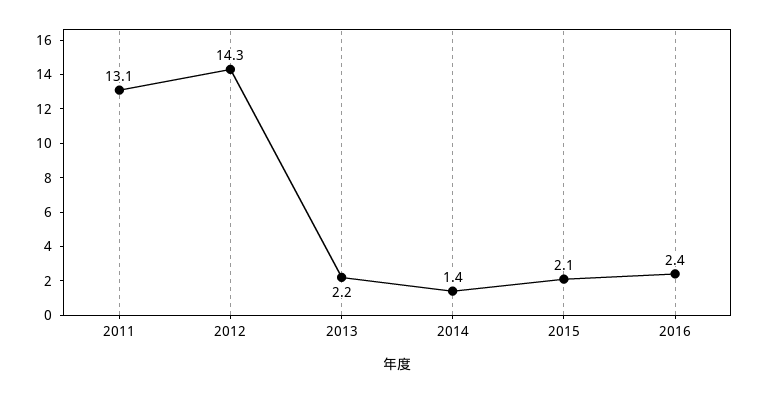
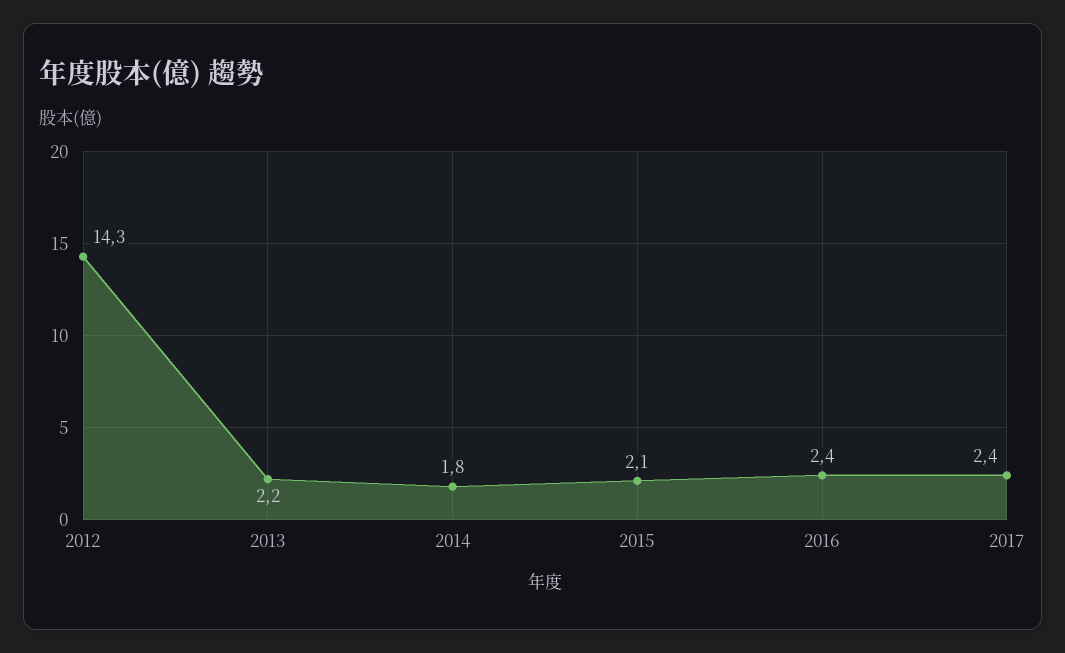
2011: 13.1 -> none
2014: 1.4 -> 1.8
2017: none -> 2.4

